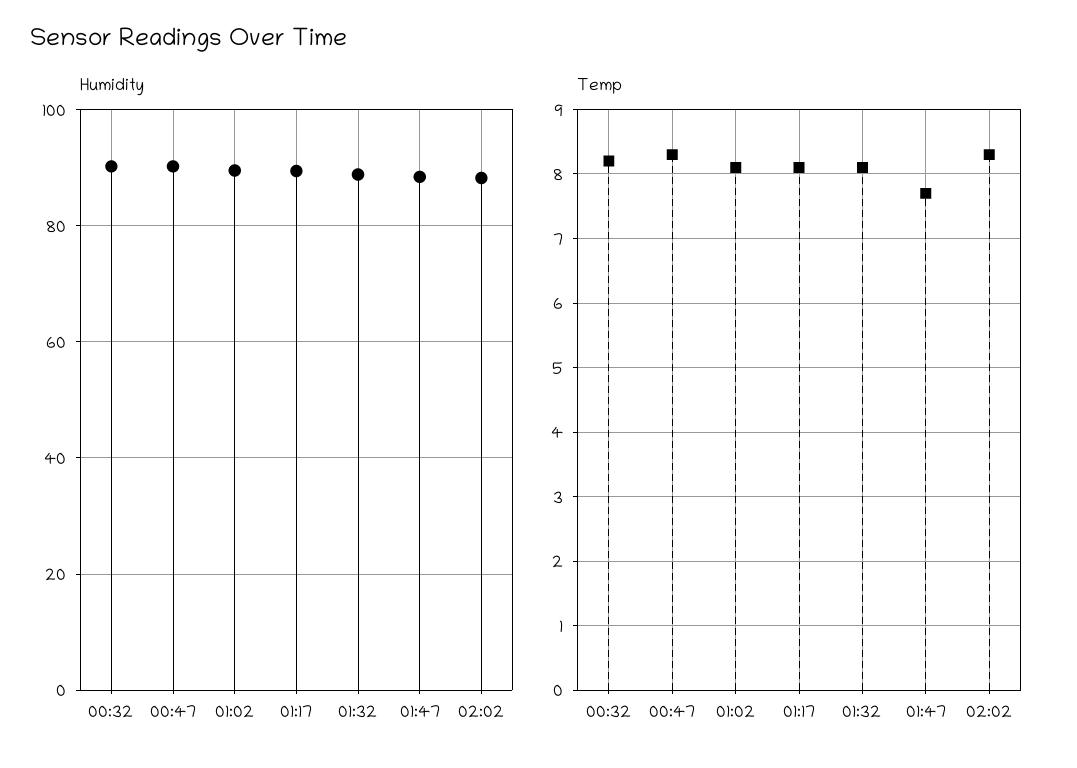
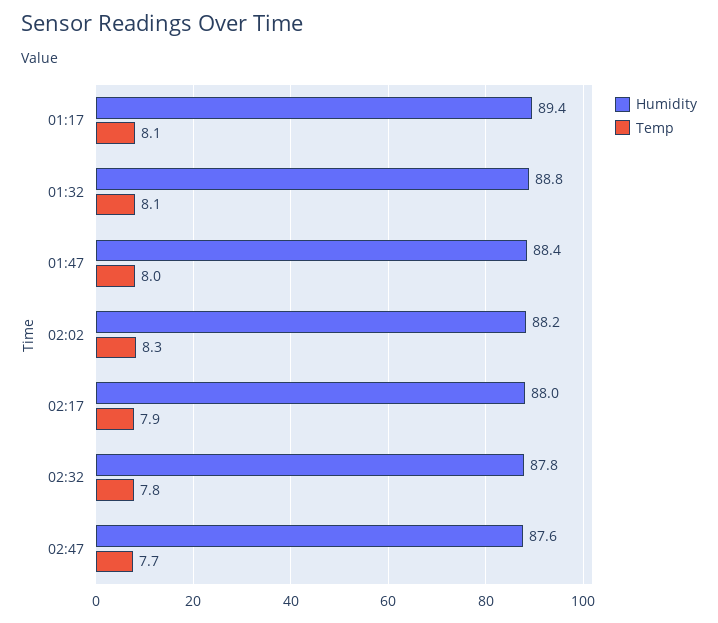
Humidity, 00:32: 90 -> none
Humidity, 00:47: 90 -> none
Humidity, 01:02: 90 -> none
Temp, 00:32: 8.2 -> none
Temp, 00:47: 8.3 -> none
Temp, 01:02: 8.1 -> none
Temp, 01:47: 7.7 -> 8
Humidity, 02:17: none -> 88
Temp, 02:17: none -> 7.9
Humidity, 02:32: none -> 87.8
Temp, 02:32: none -> 7.8
Humidity, 02:47: none -> 87.6
Temp, 02:47: none -> 7.7

